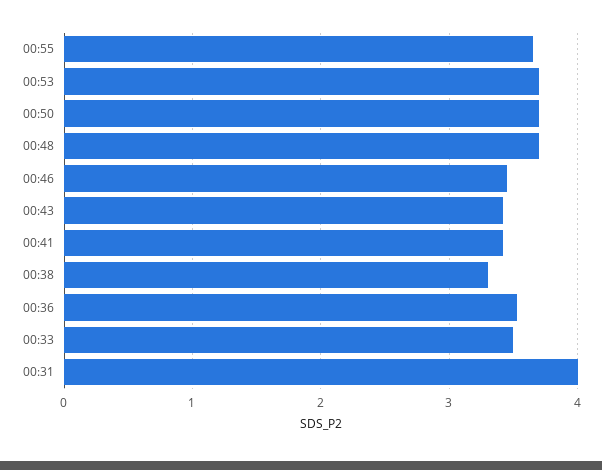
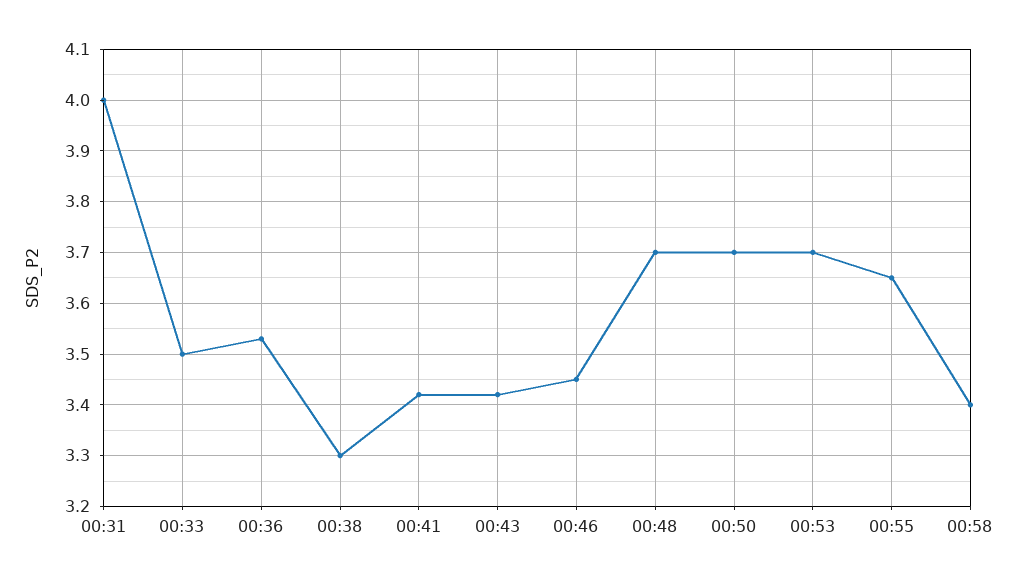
00:58: none -> 3.4

